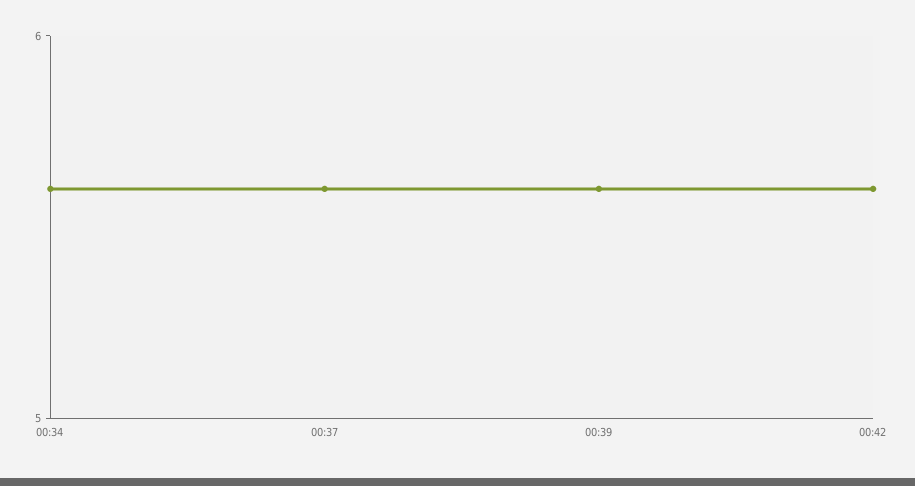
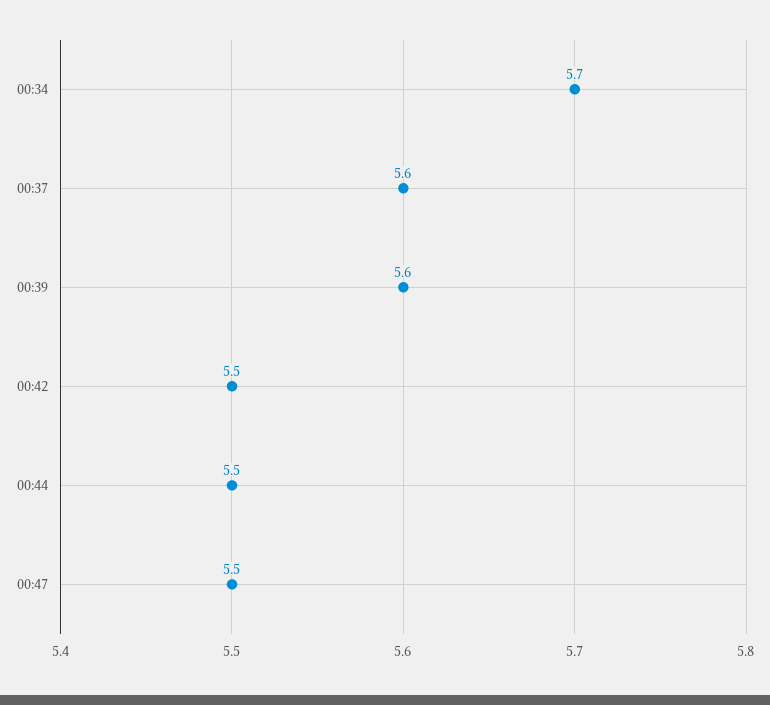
00:34: 5.6 -> 5.7
00:42: 5.6 -> 5.5
00:44: none -> 5.5
00:47: none -> 5.5

